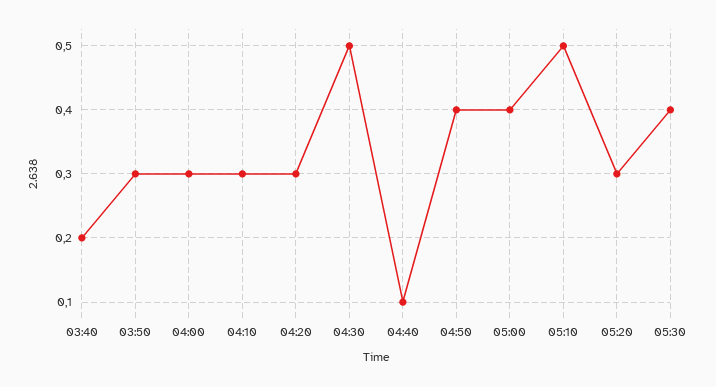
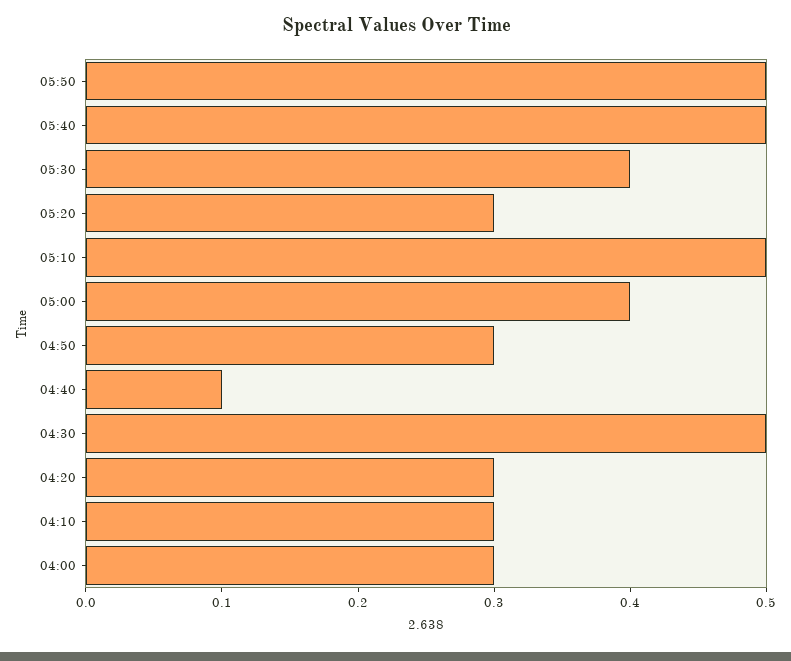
03:40: 0.2 -> none
03:50: 0.3 -> none
04:50: 0.4 -> 0.3
05:50: none -> 0.5
05:40: none -> 0.5

